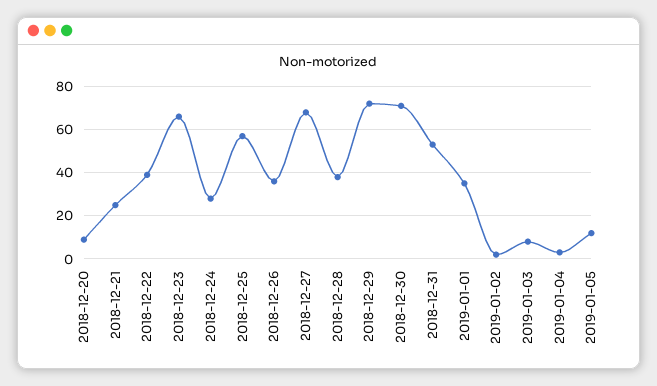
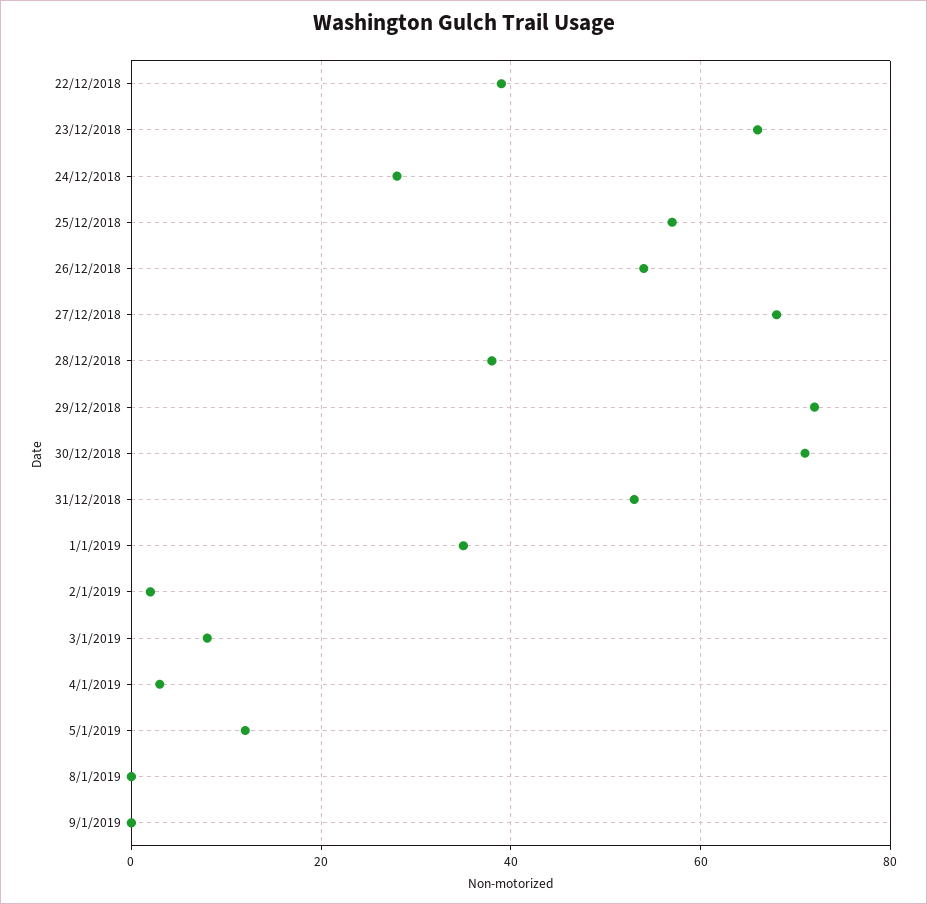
2018-12-20: 10 -> none
2018-12-21: 25 -> none
2018-12-26: 35 -> 55
8/1/2019: none -> 0
9/1/2019: none -> 0

